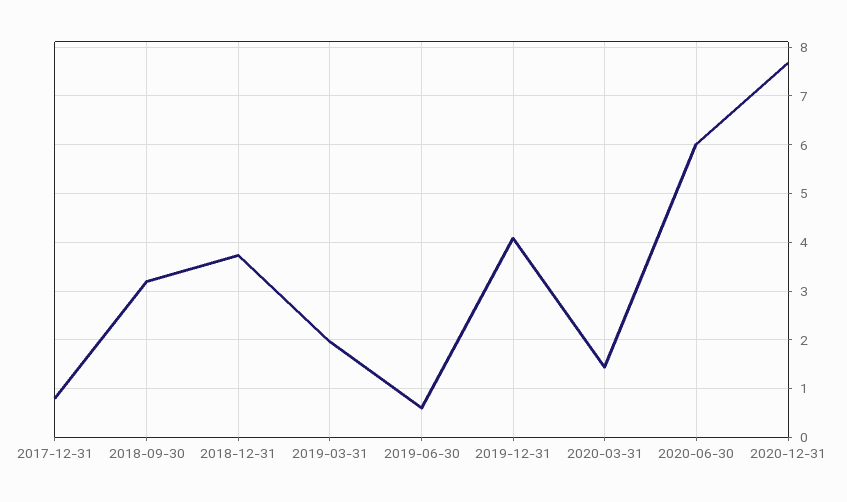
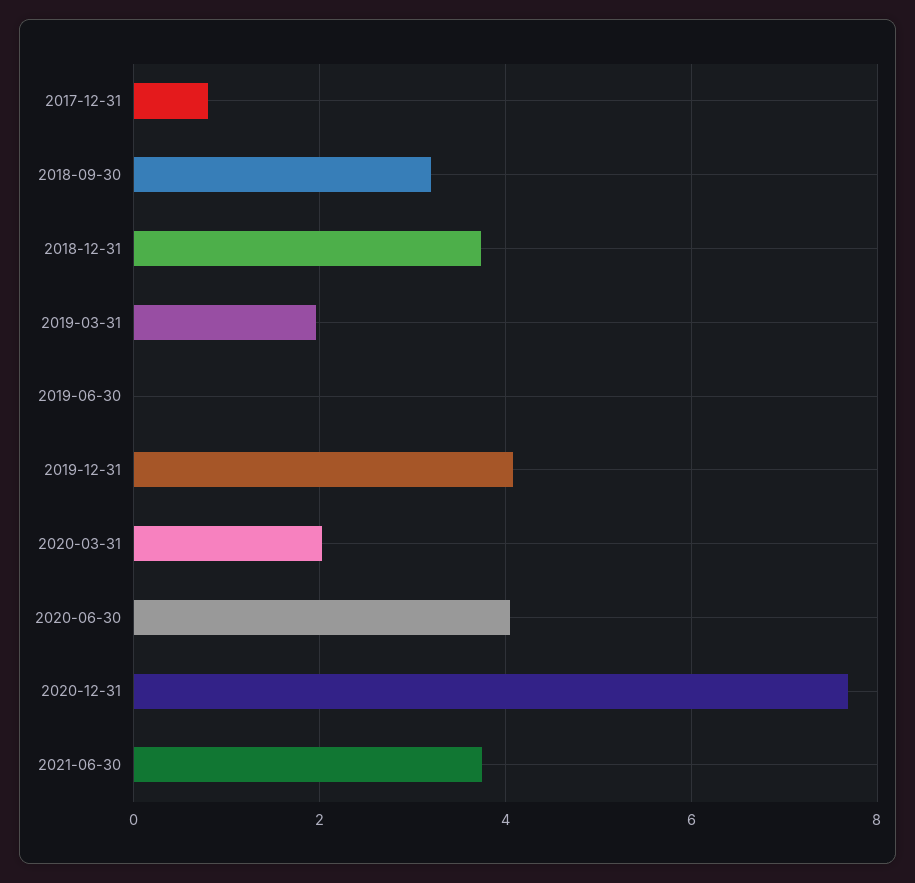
2019-06-30: 0.6 -> 0
2020-03-31: 1.4 -> 2
2020-06-30: 6 -> 4
2021-06-30: none -> 3.8

